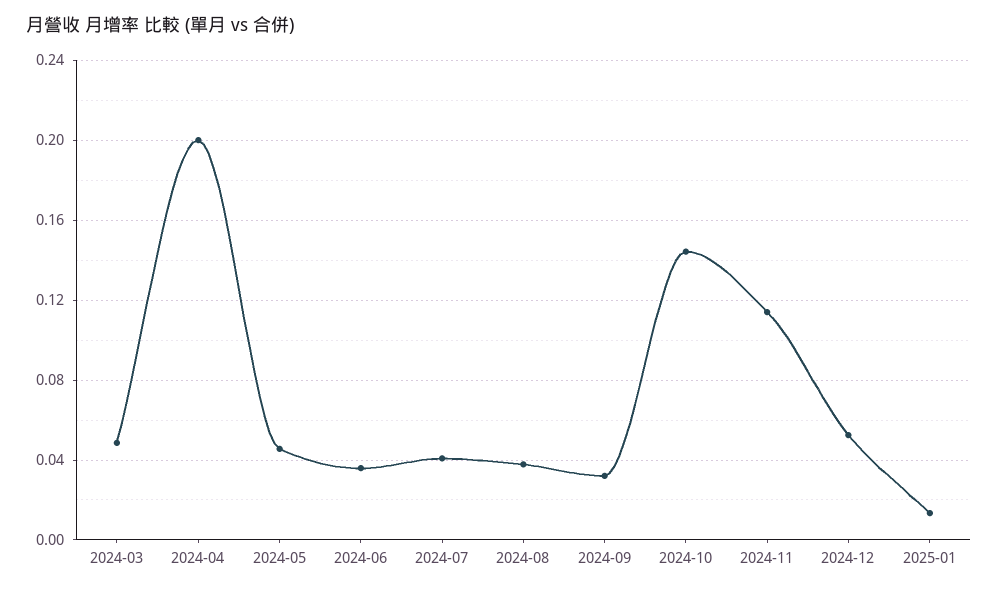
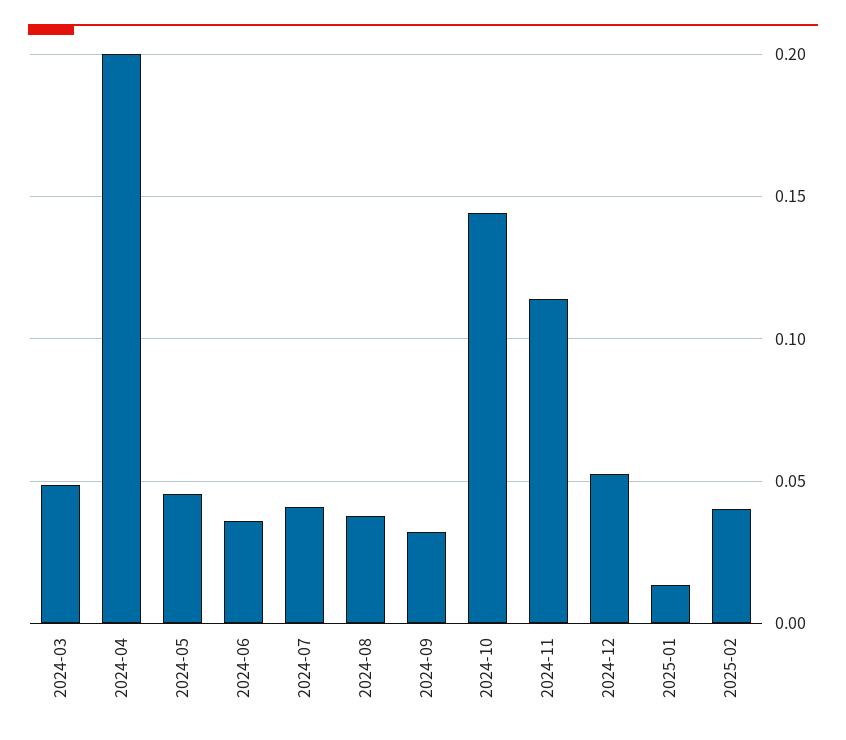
2025-02: none -> 0.04

